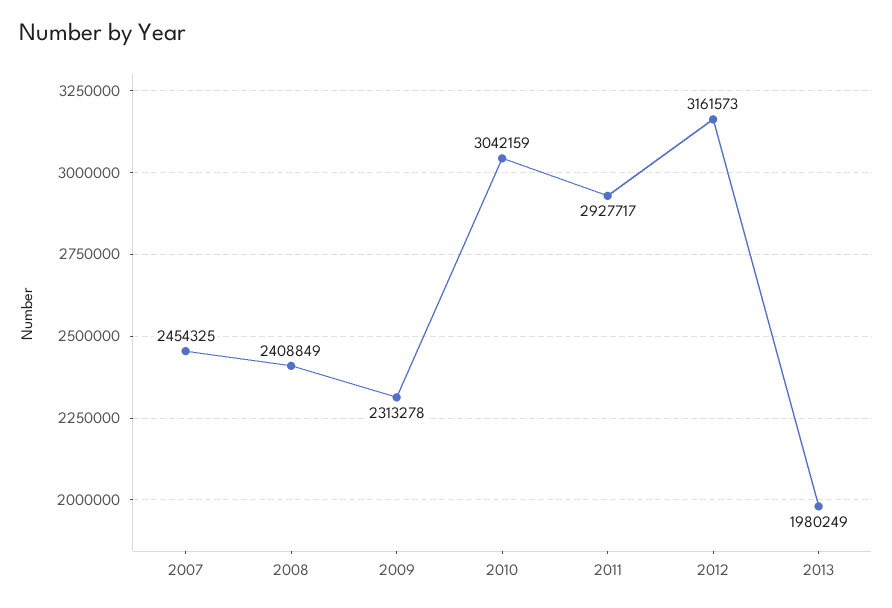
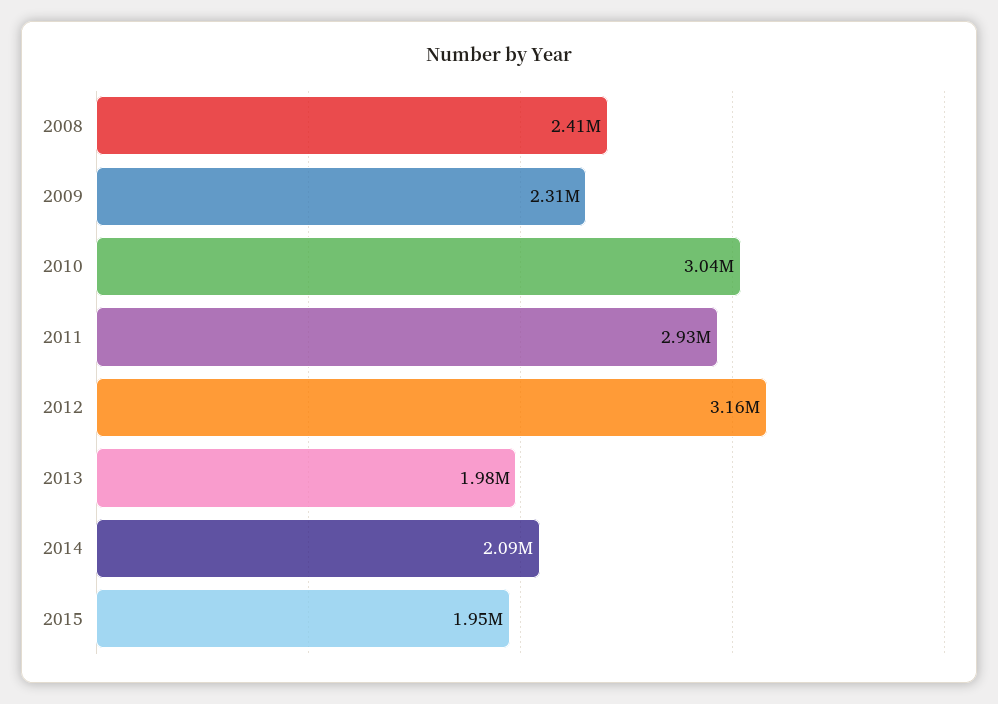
2007: 2454325 -> none
2014: none -> 2090000
2015: none -> 1950000

